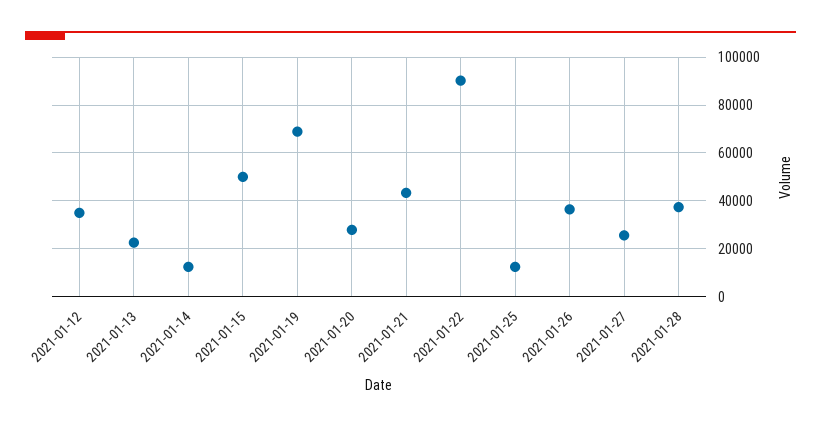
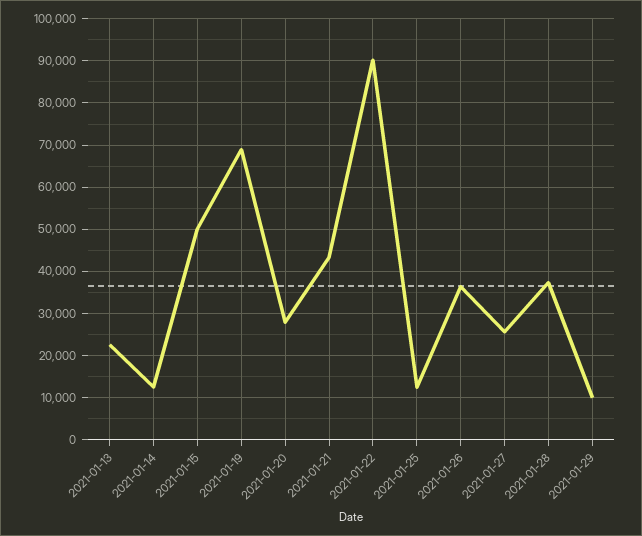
2021-01-12: 35000 -> none
2021-01-29: none -> 10000

